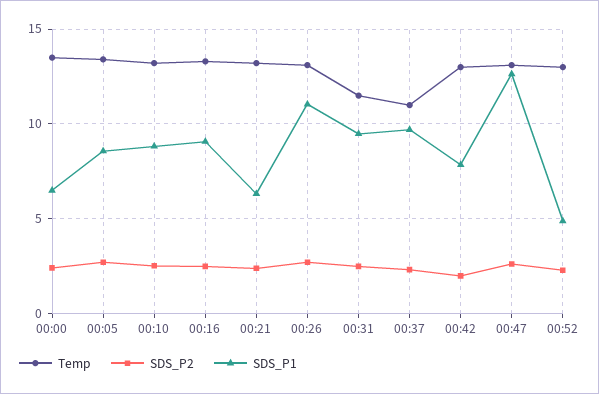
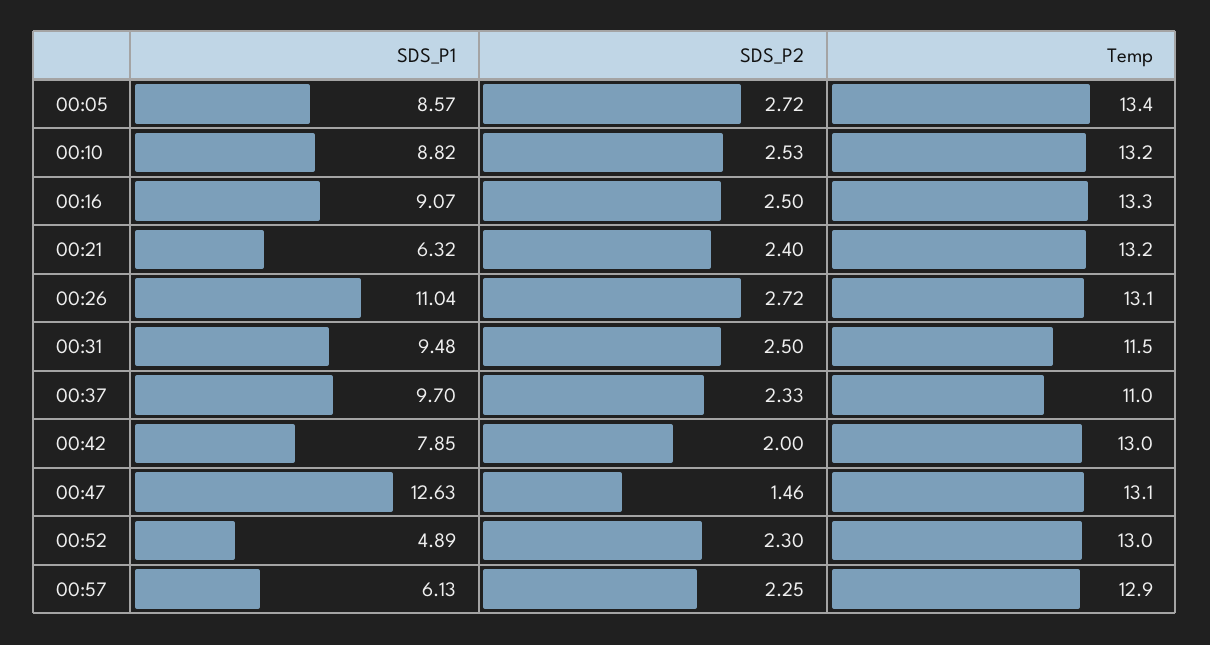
Temp, 00:00: 13.5 -> none
SDS_P2, 00:00: 2.5 -> none
SDS_P1, 00:00: 6.5 -> none
SDS_P2, 00:47: 2.5 -> 1.46
SDS_P1, 00:57: none -> 6.13
SDS_P2, 00:57: none -> 2.25
Temp, 00:57: none -> 12.9

